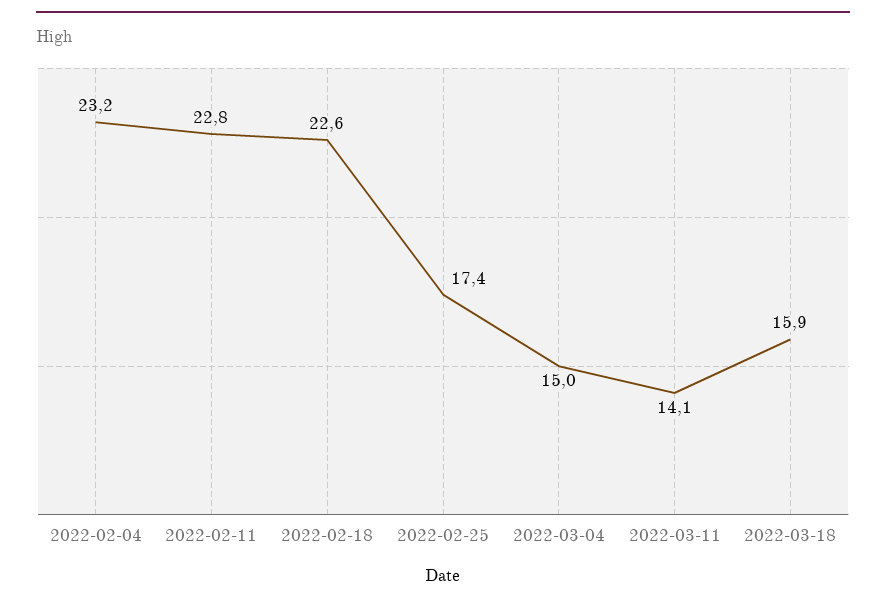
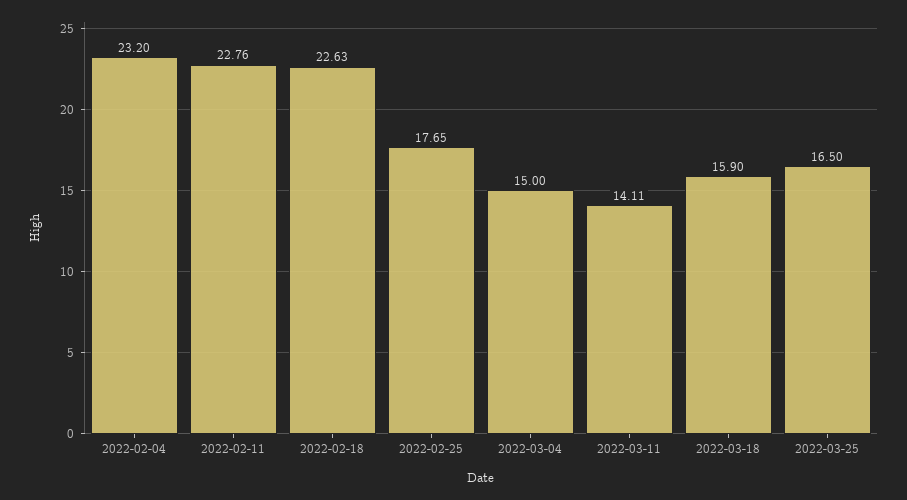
2022-02-25: 17.4 -> 17.65
2022-03-25: none -> 16.5

